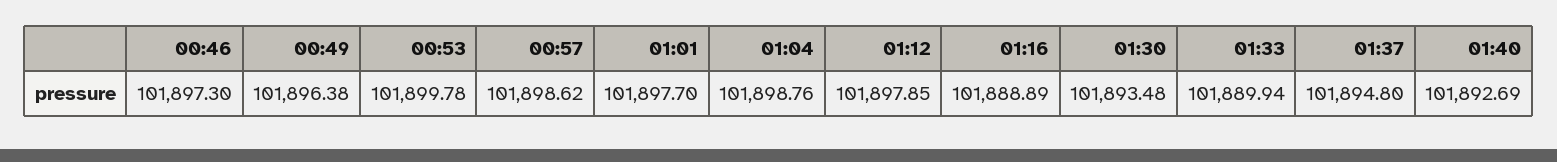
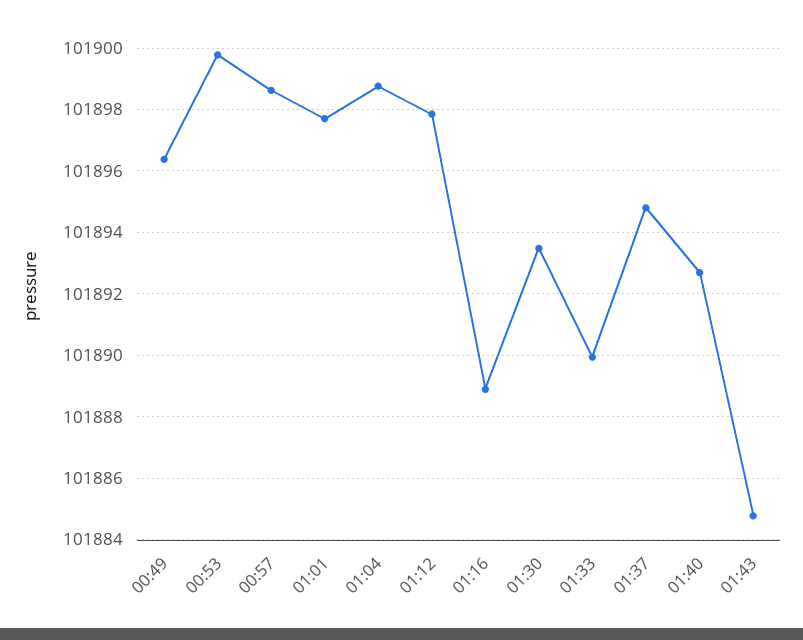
00:46: 101897.3 -> none
01:43: none -> 101884.8

